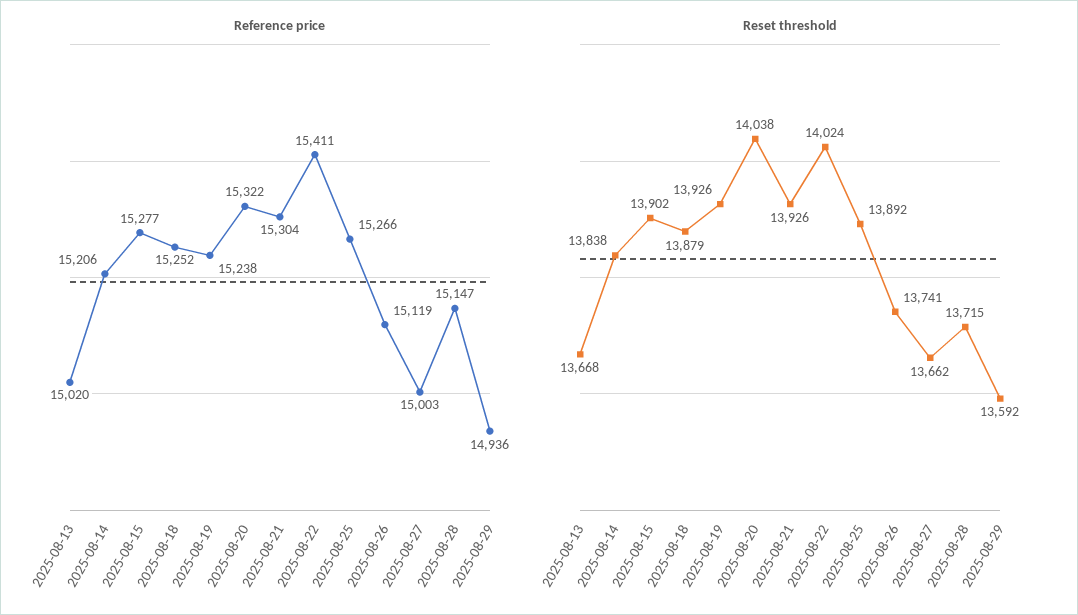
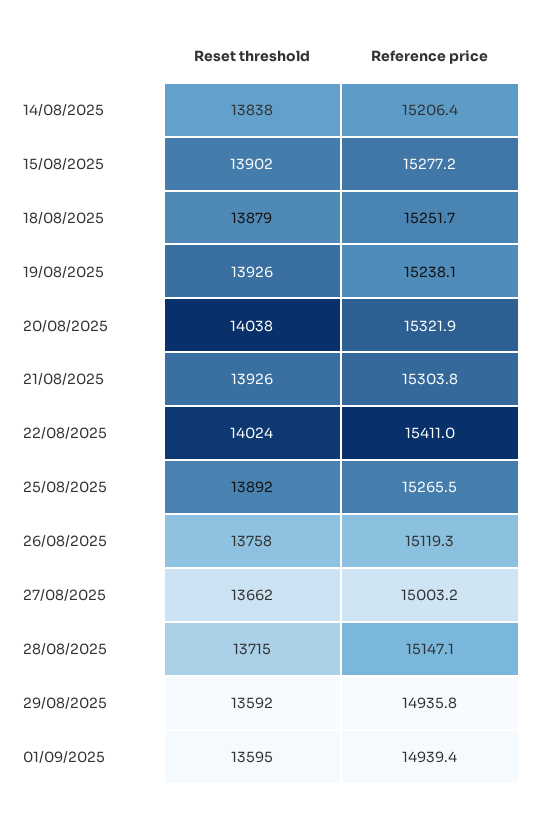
Reference price, 2025-08-13: 15020 -> none
Reset threshold, 2025-08-13: 13668 -> none
Reset threshold, 2025-08-26: 13741 -> 13758
Reset threshold, 01/09/2025: none -> 13595
Reference price, 01/09/2025: none -> 14939.4

